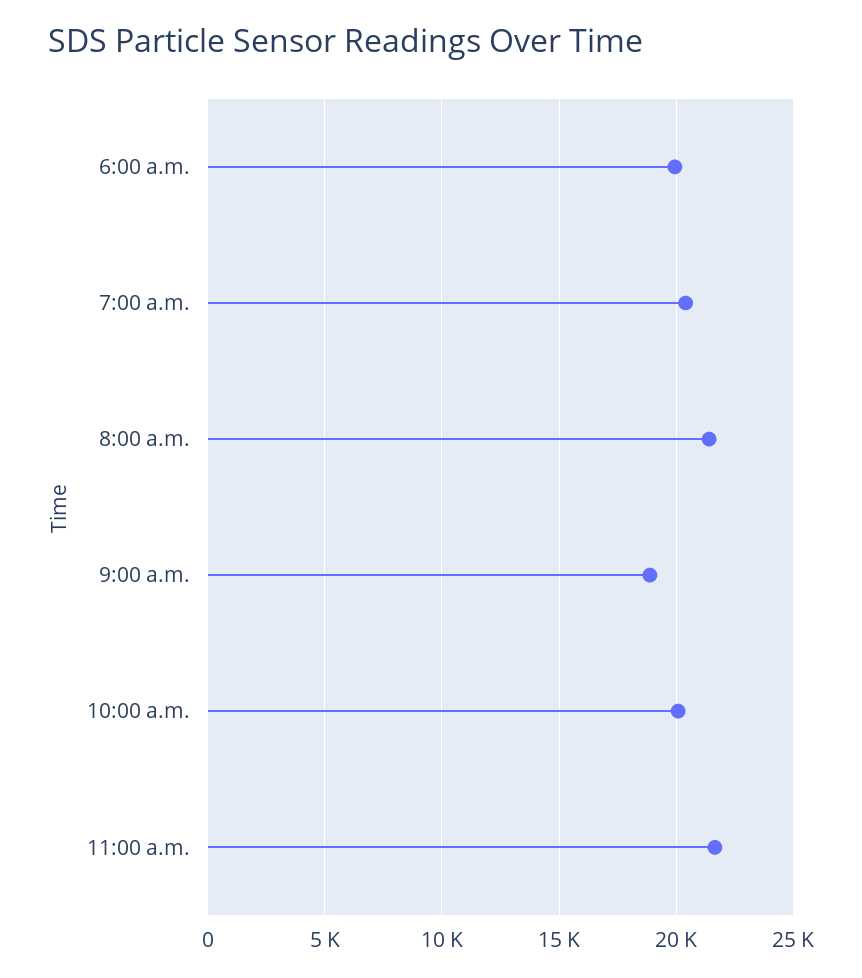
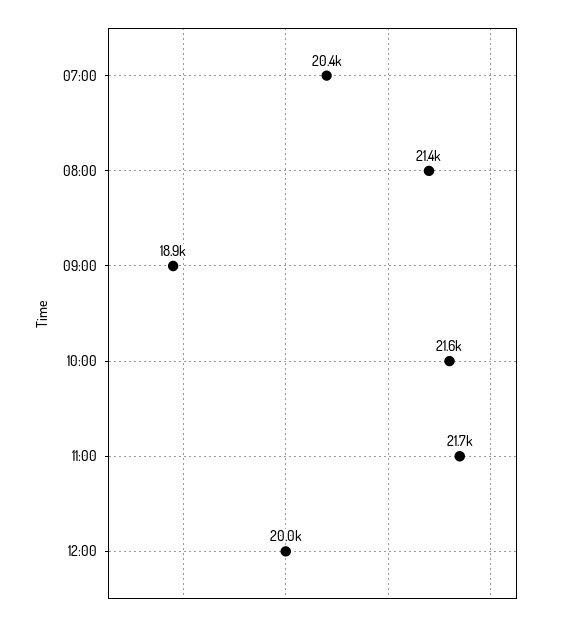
6:00 a.m.: 20000 -> none
10:00 a.m.: 20000 -> 21600
12:00: none -> 20000

